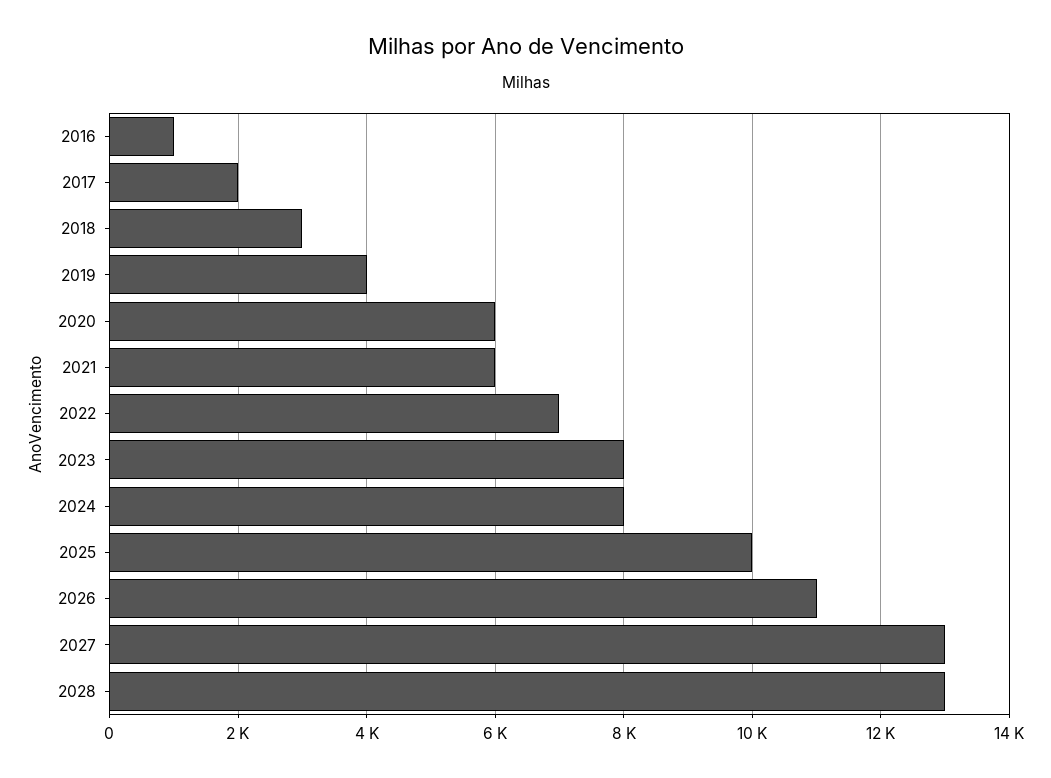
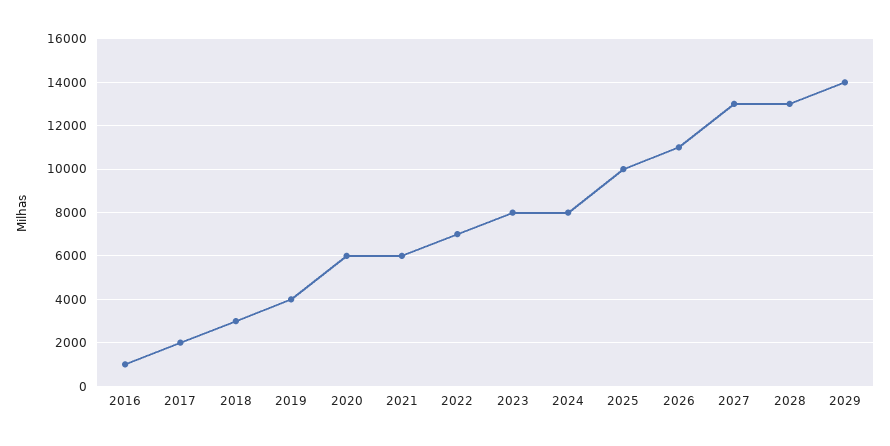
2029: none -> 14000

